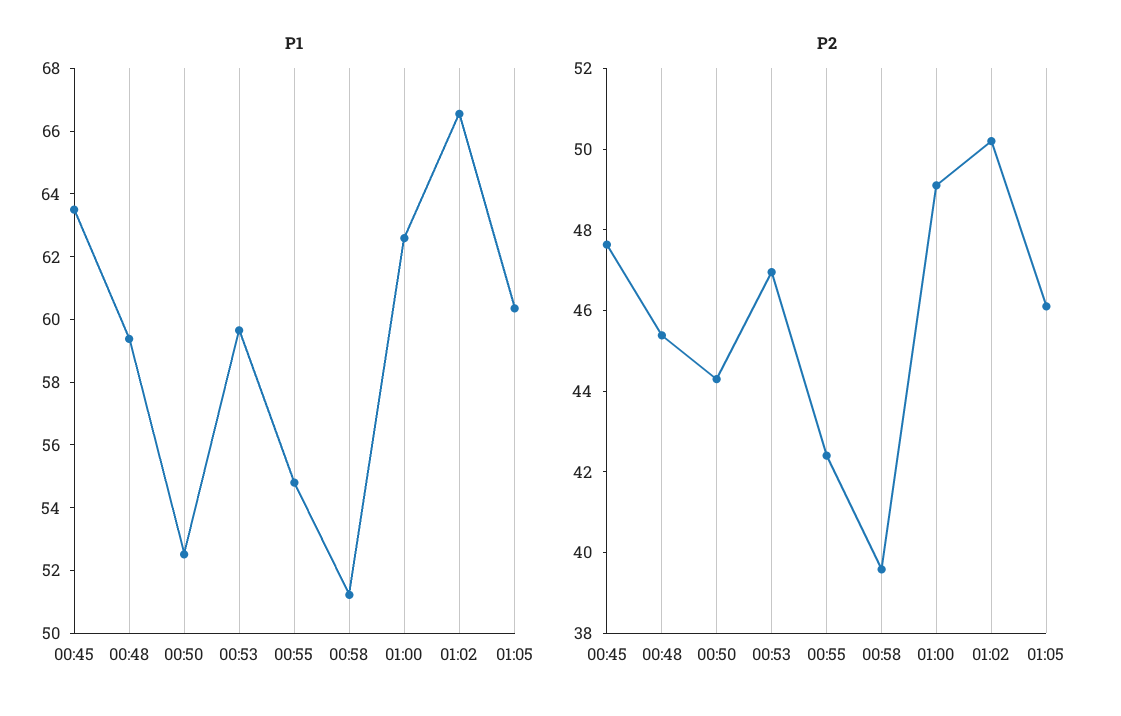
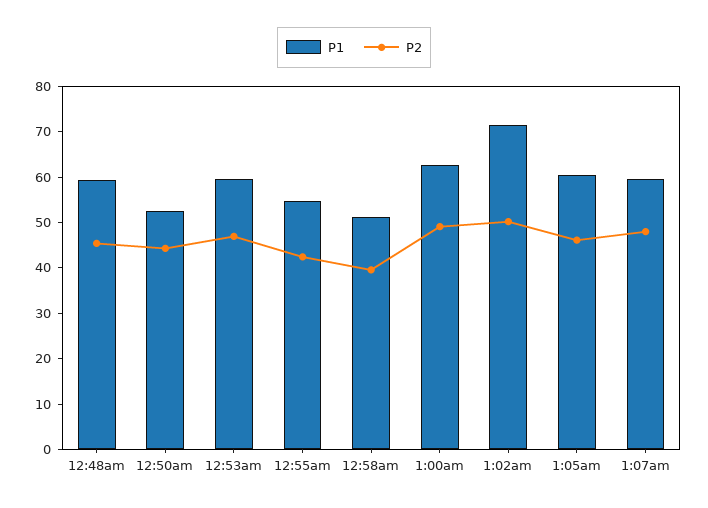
P1, 00:45: 63.5 -> none
P1, 01:02: 66.5 -> 72
P2, 00:45: 47.5 -> none
P1, 1:07am: none -> 60
P2, 1:07am: none -> 48

